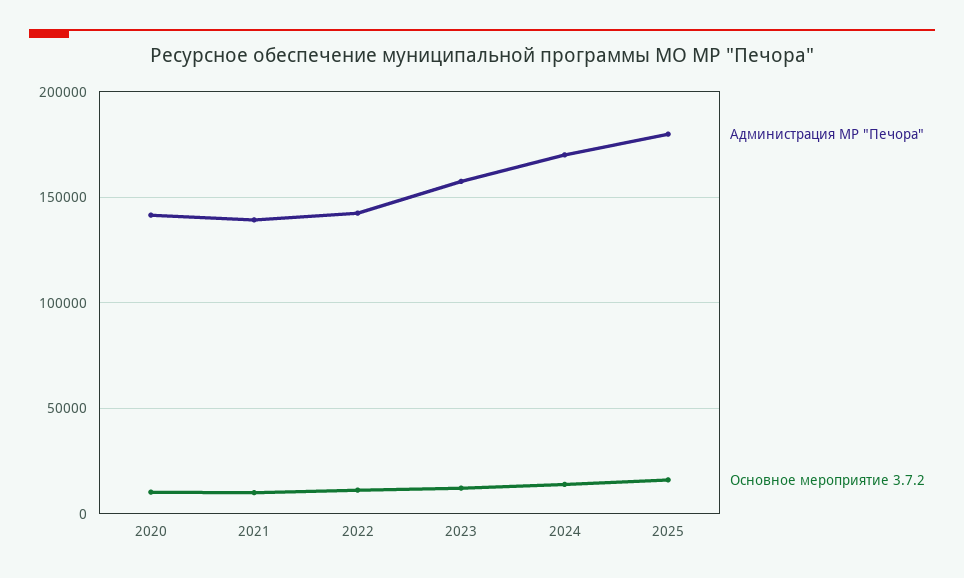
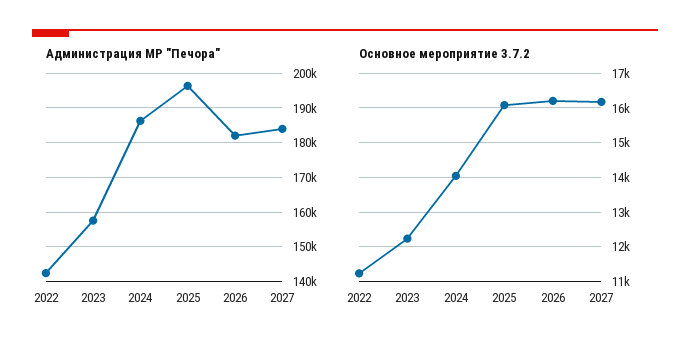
Администрация МР "Печора", 2020: 140000 -> none
Основное мероприятие 3.7.2, 2020: 10000 -> none
Администрация МР "Печора", 2021: 140000 -> none
Основное мероприятие 3.7.2, 2021: 10000 -> none
Администрация МР "Печора", 2024: 170000 -> 186000
Администрация МР "Печора", 2025: 180000 -> 196000
Администрация МР "Печора", 2026: none -> 182000
Администрация МР "Печора", 2027: none -> 184000
Основное мероприятие 3.7.2, 2026: none -> 16200
Основное мероприятие 3.7.2, 2027: none -> 16200

